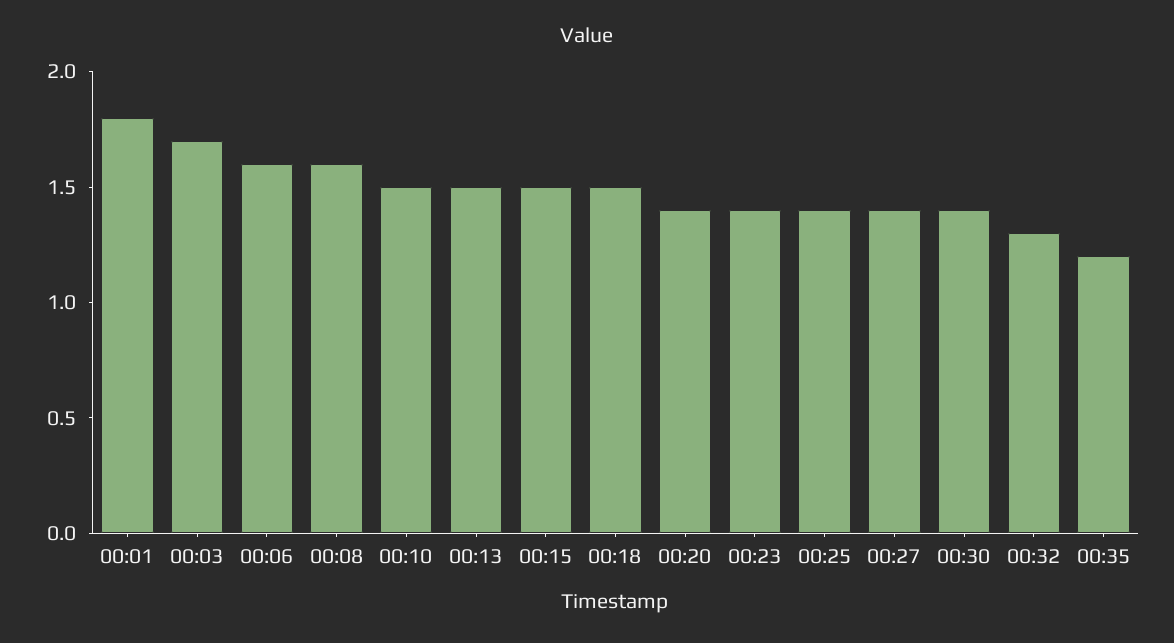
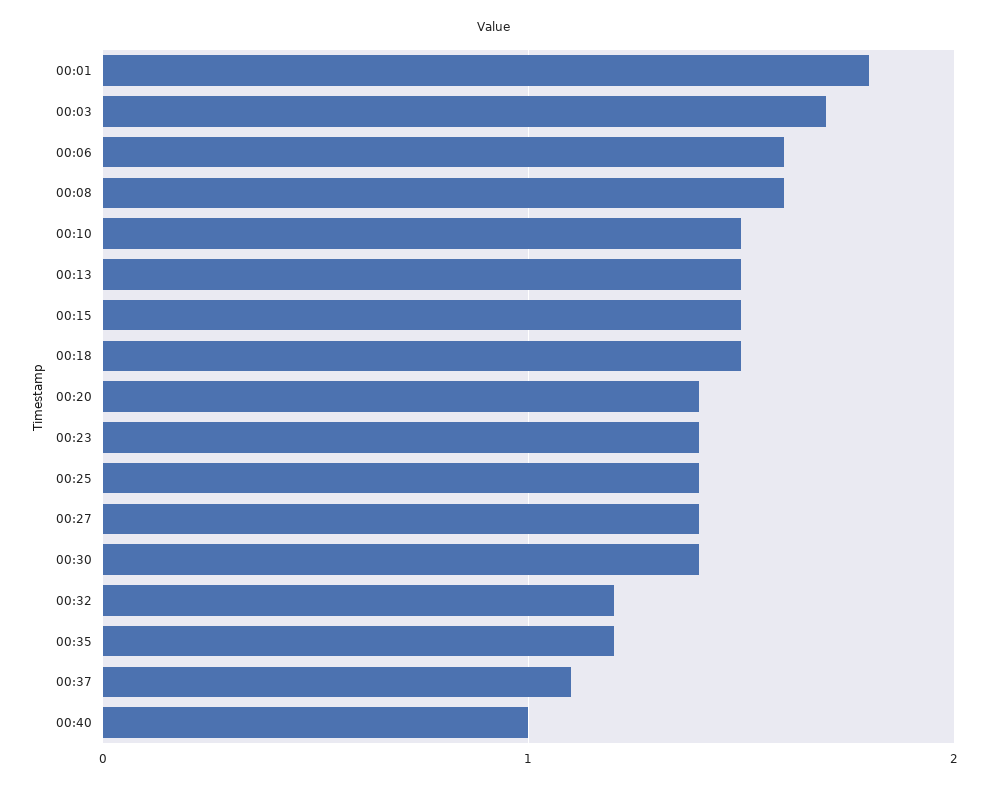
00:32: 1.3 -> 1.2
00:37: none -> 1.1
00:40: none -> 1

